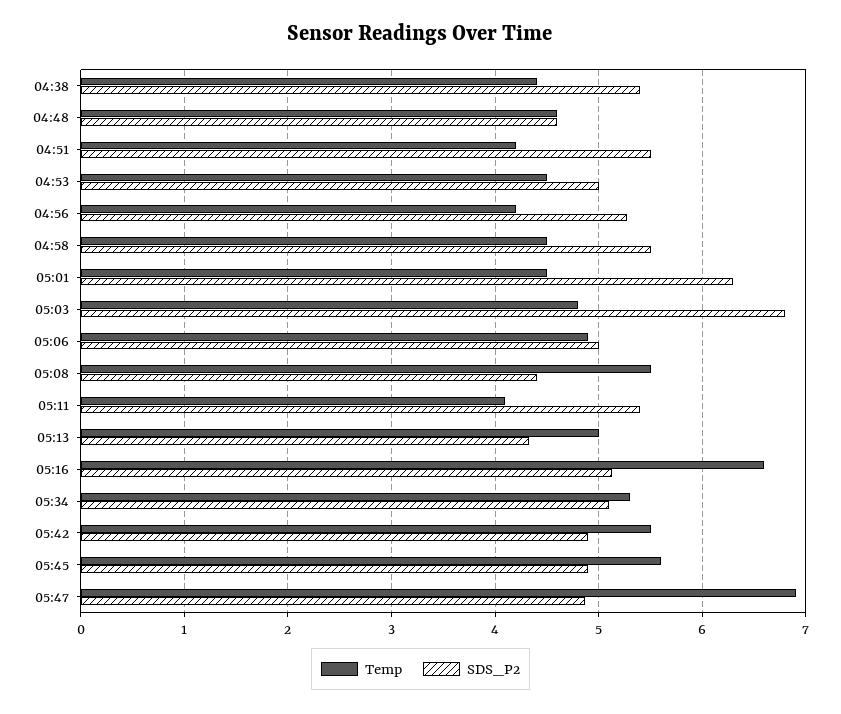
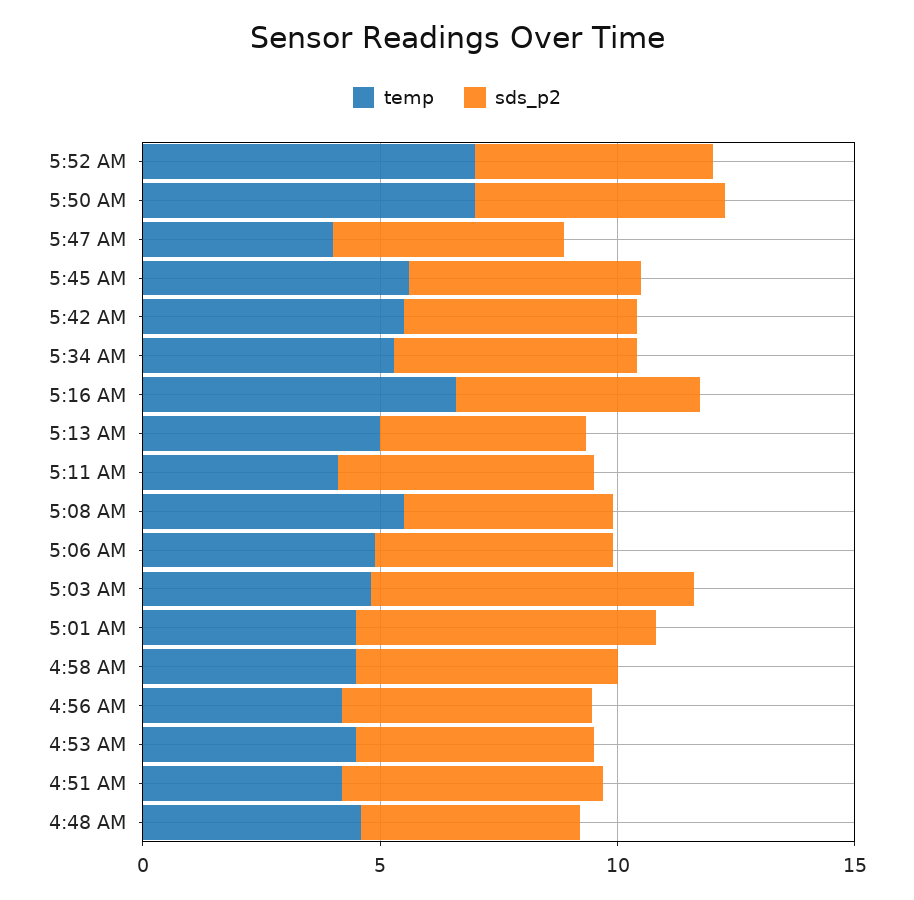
Temp, 04:38: 4.4 -> none
SDS_P2, 04:38: 5.4 -> none
Temp, 05:47: 6.9 -> 4
Temp, 5:52 AM: none -> 7
SDS_P2, 5:52 AM: none -> 5
Temp, 5:50 AM: none -> 7
SDS_P2, 5:50 AM: none -> 5

